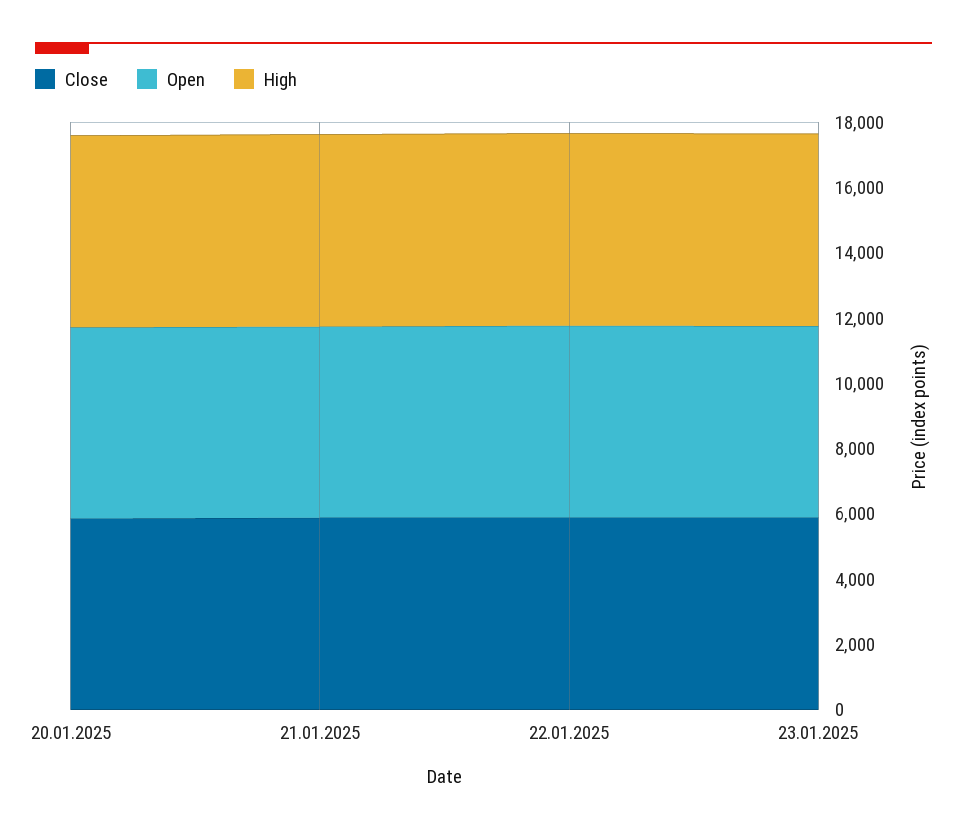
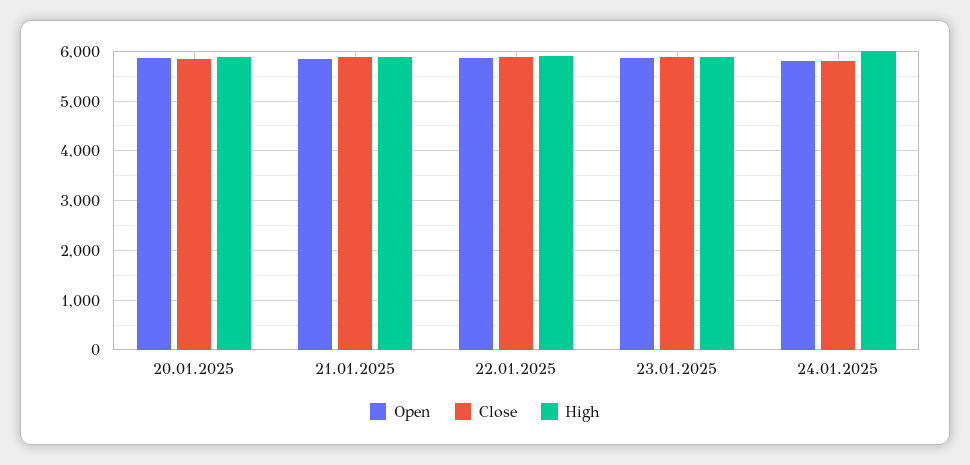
Open, 24.01.2025: none -> 5800
Close, 24.01.2025: none -> 5800
High, 24.01.2025: none -> 6000

